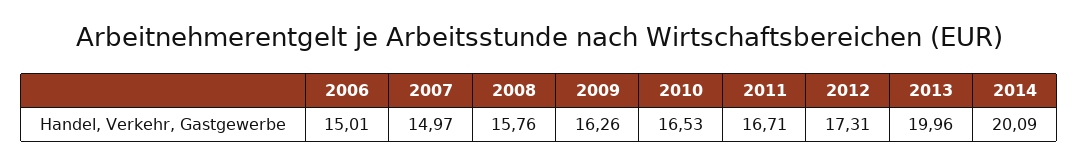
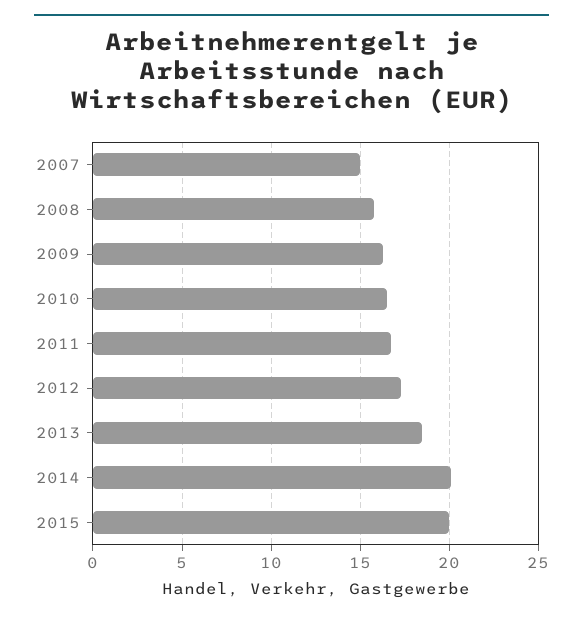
2006: 15.01 -> none
2013: 19.96 -> 18.5
2015: none -> 20

